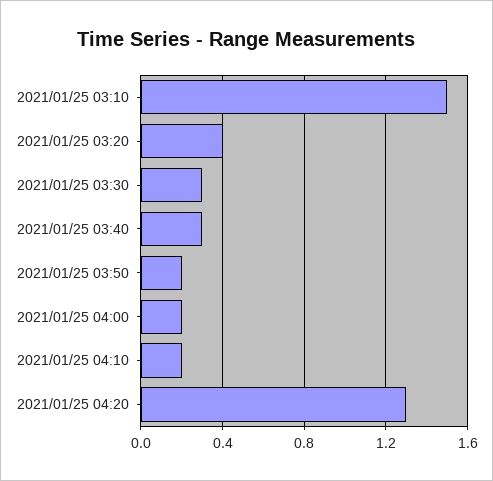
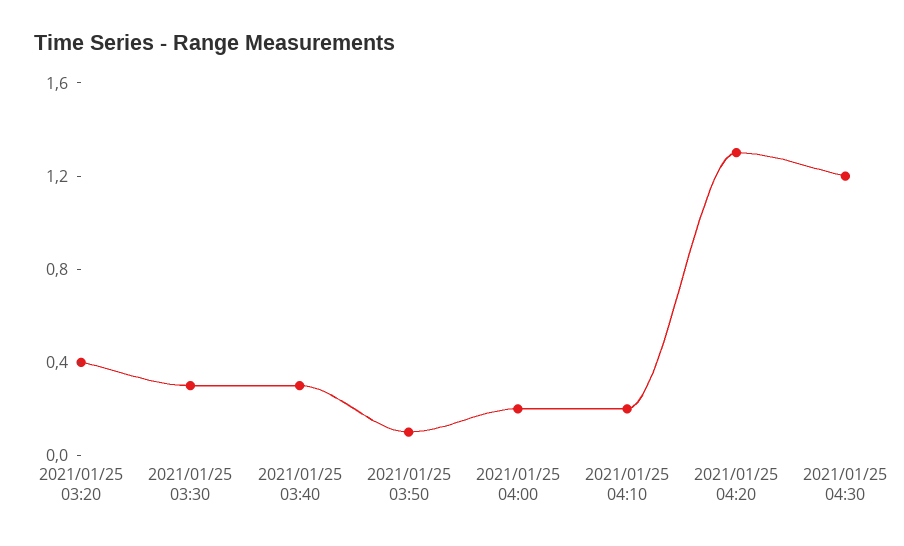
2021/01/25 03:10: 1.5 -> none
2021/01/25 03:50: 0.2 -> 0.1
2021/01/25 04:30: none -> 1.2

